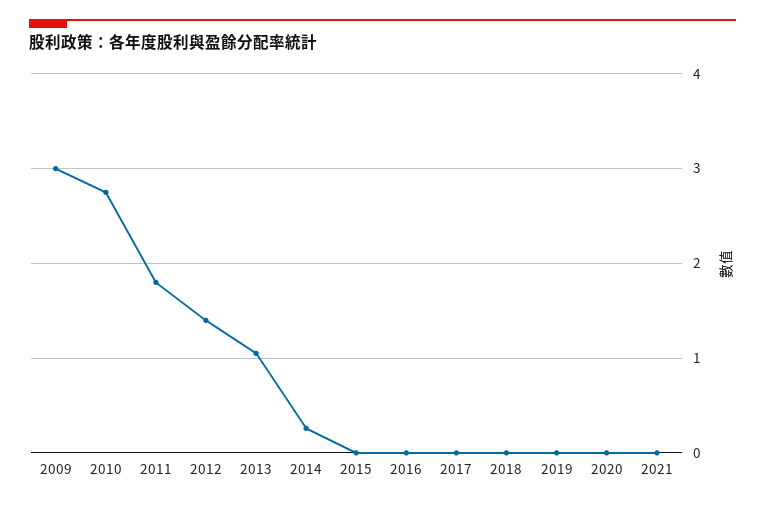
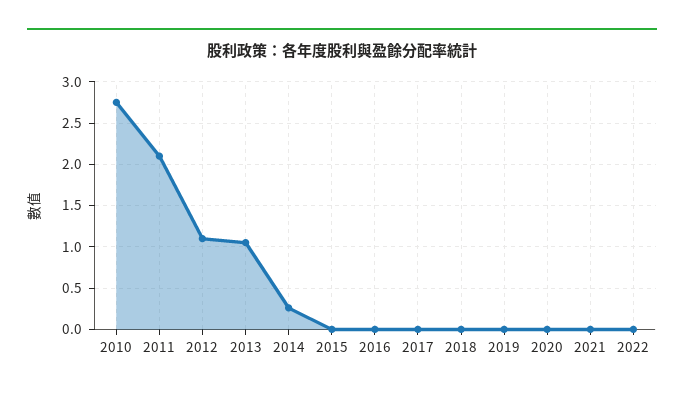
2009: 3 -> none
2011: 1.8 -> 2.1
2012: 1.4 -> 1.1
2022: none -> 0

